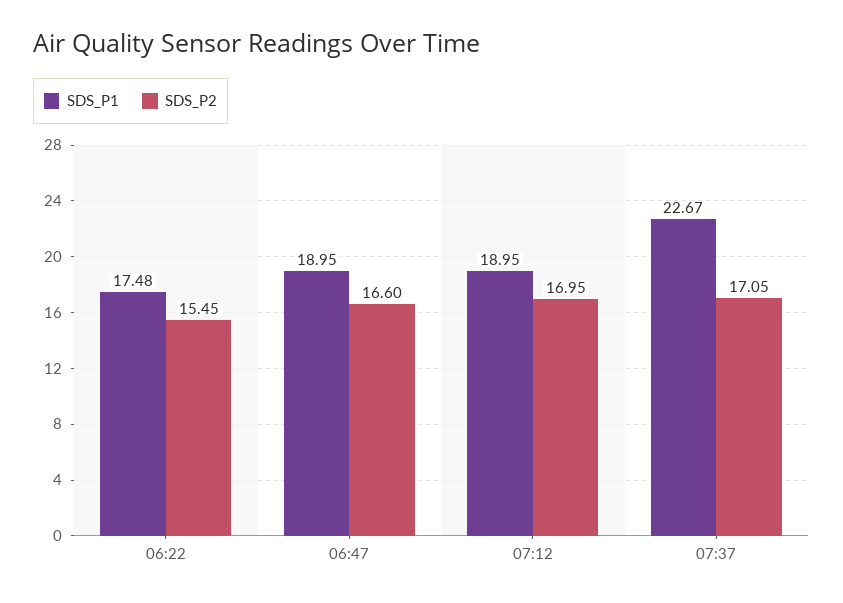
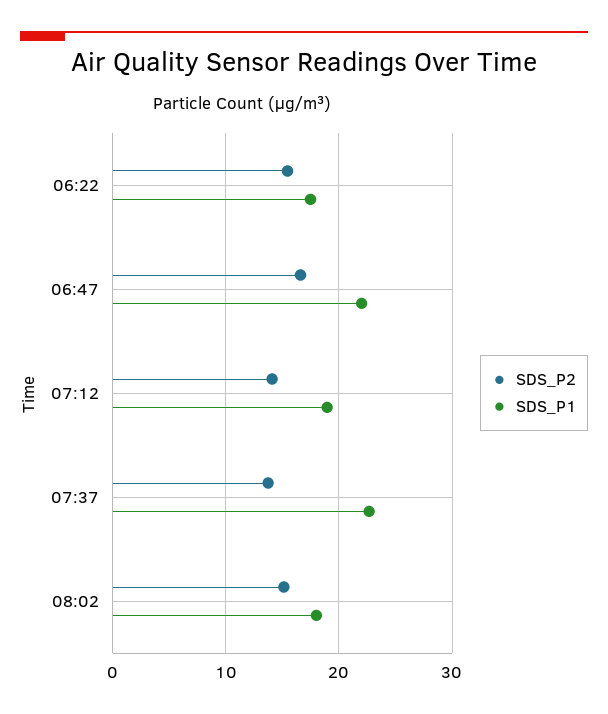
SDS_P1, 06:47: 18.95 -> 22
SDS_P2, 07:12: 16.95 -> 14
SDS_P2, 07:37: 17.05 -> 14
SDS_P2, 08:02: none -> 15
SDS_P1, 08:02: none -> 18

